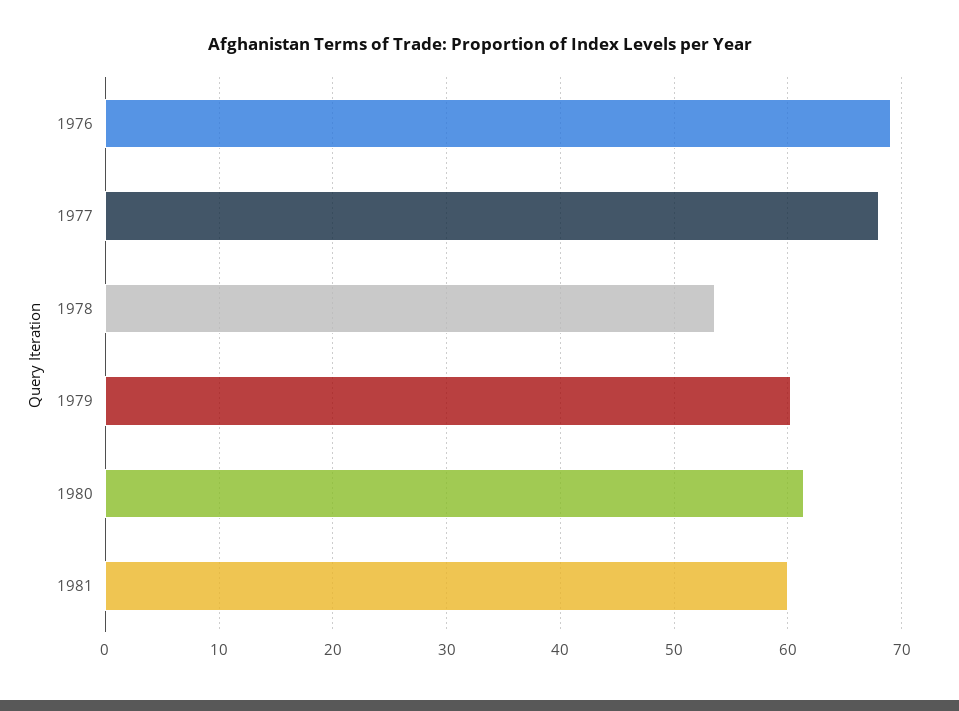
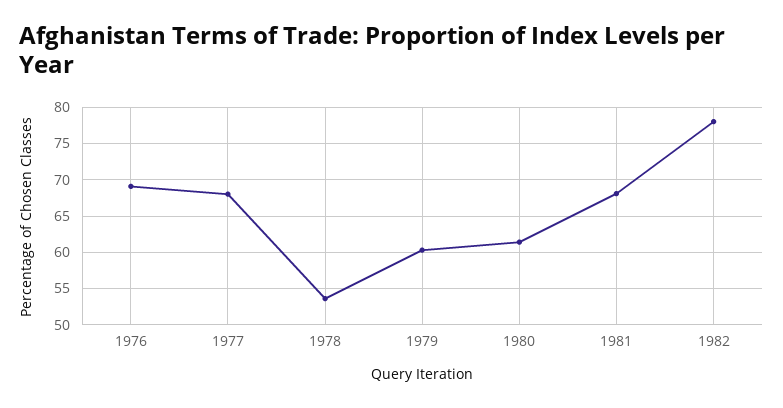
1981: 60 -> 68
1982: none -> 78

